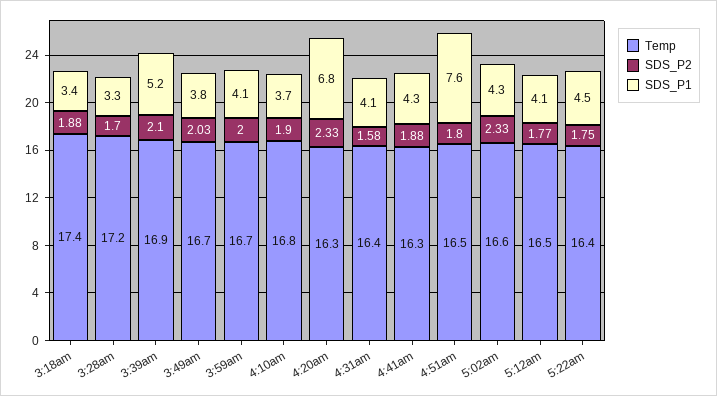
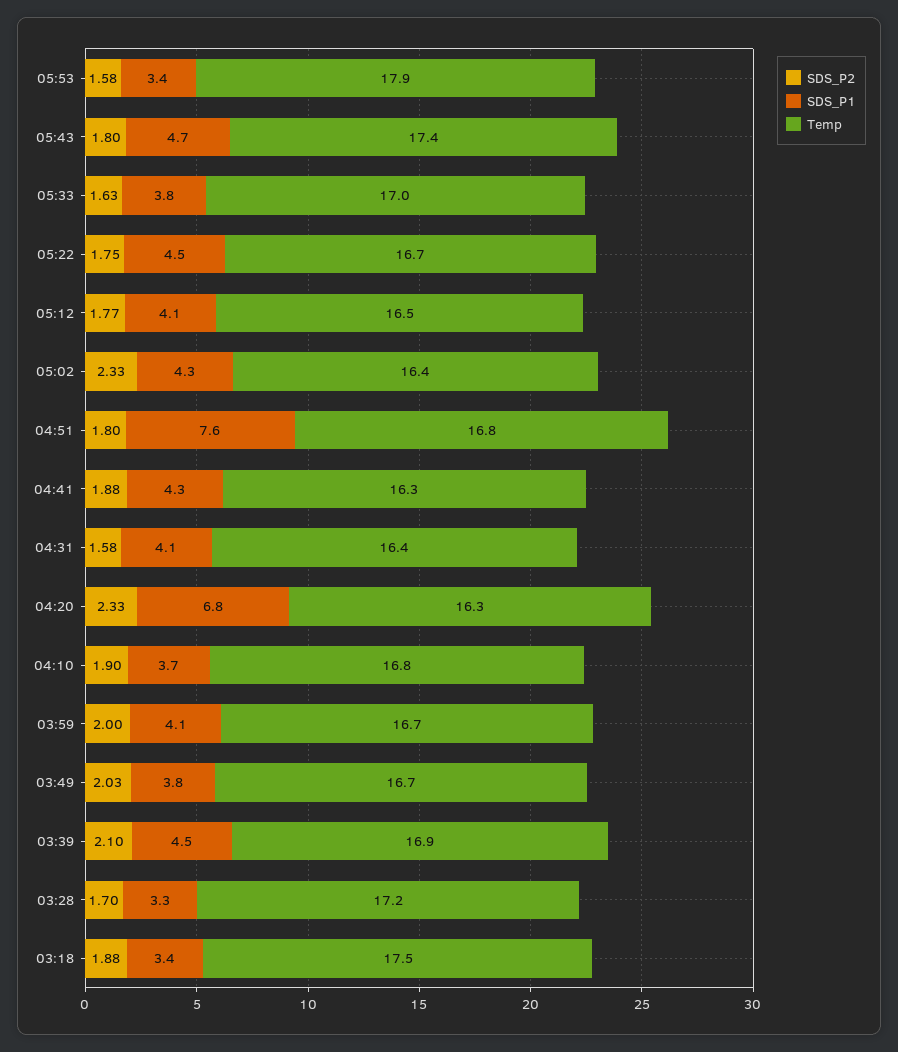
Temp, 3:18am: 17.4 -> 17.5
SDS_P1, 3:39am: 5.2 -> 4.5
Temp, 4:51am: 16.5 -> 16.8
Temp, 5:02am: 16.6 -> 16.4
Temp, 5:22am: 16.4 -> 16.7
SDS_P2, 05:53: none -> 1.58
SDS_P1, 05:53: none -> 3.4
Temp, 05:53: none -> 17.9
SDS_P2, 05:43: none -> 1.8
SDS_P1, 05:43: none -> 4.7
Temp, 05:43: none -> 17.4
SDS_P2, 05:33: none -> 1.63
SDS_P1, 05:33: none -> 3.8
Temp, 05:33: none -> 17

